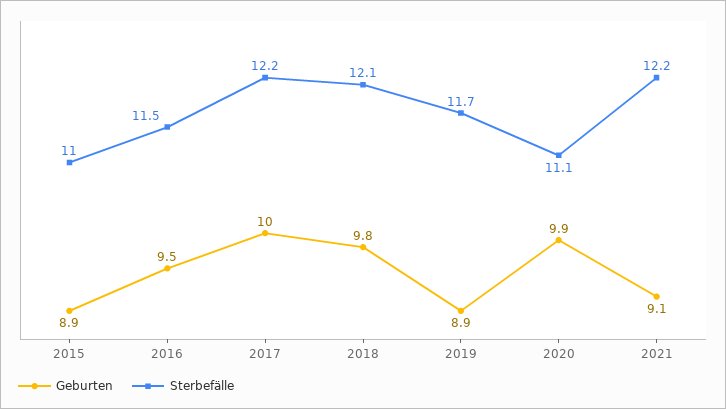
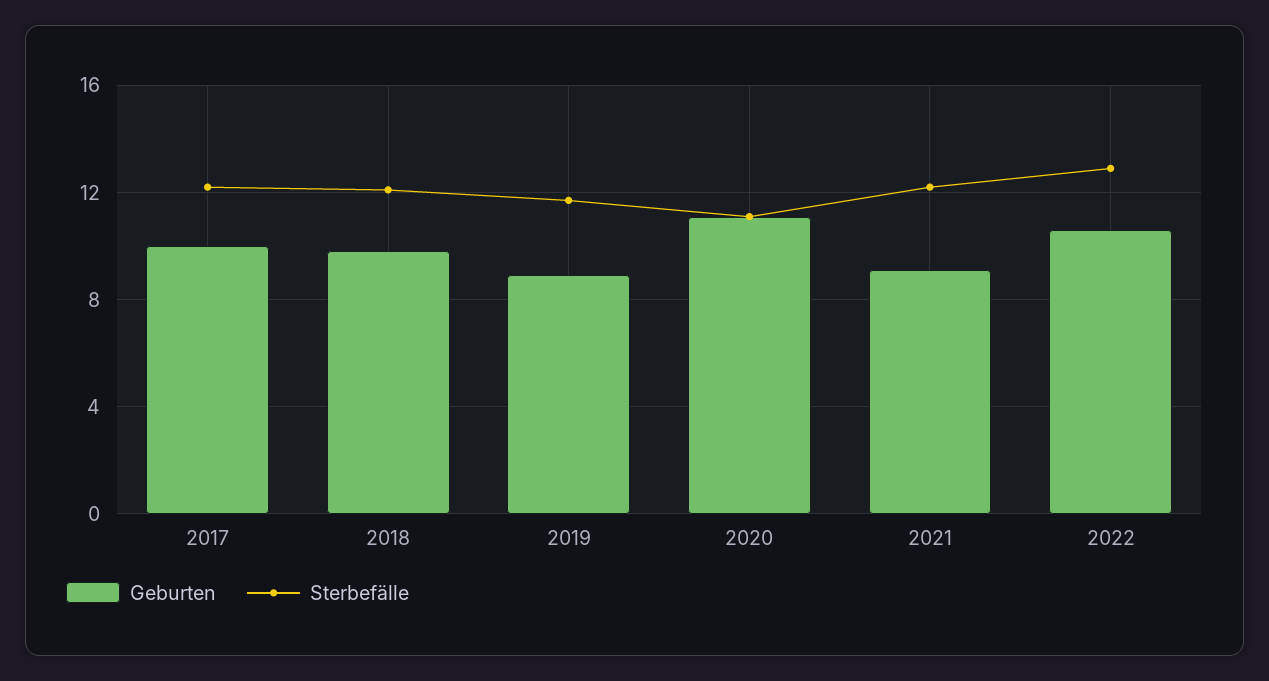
Geburten, 2015: 8.9 -> none
Sterbefälle, 2015: 11 -> none
Geburten, 2016: 9.5 -> none
Sterbefälle, 2016: 11.5 -> none
Geburten, 2020: 9.9 -> 11
Geburten, 2022: none -> 10.5
Sterbefälle, 2022: none -> 13

